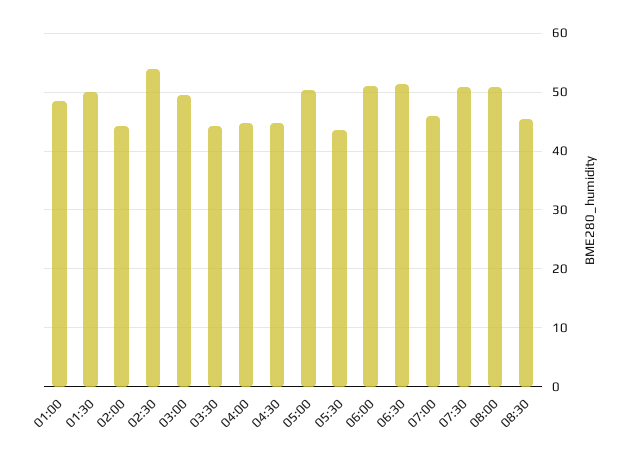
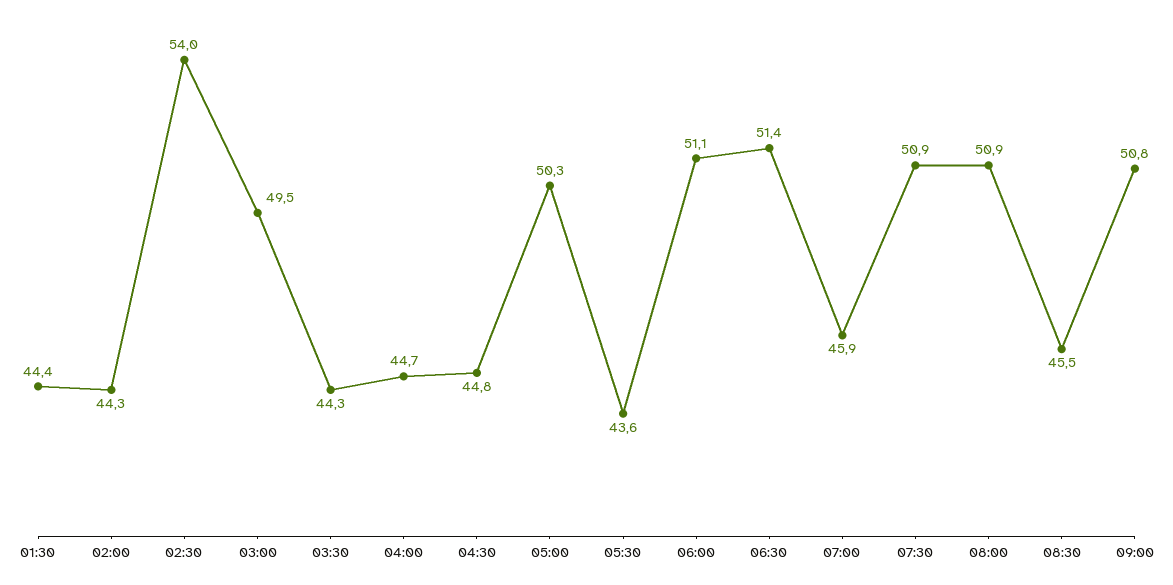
01:00: 48 -> none
01:30: 50 -> 44.4
09:00: none -> 50.8

